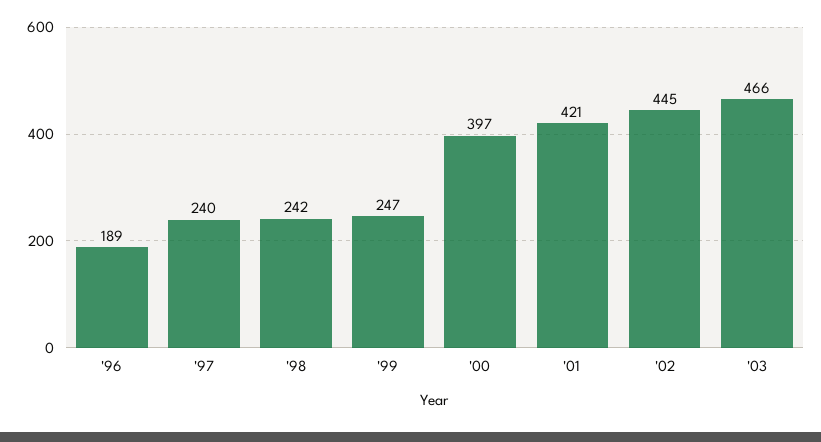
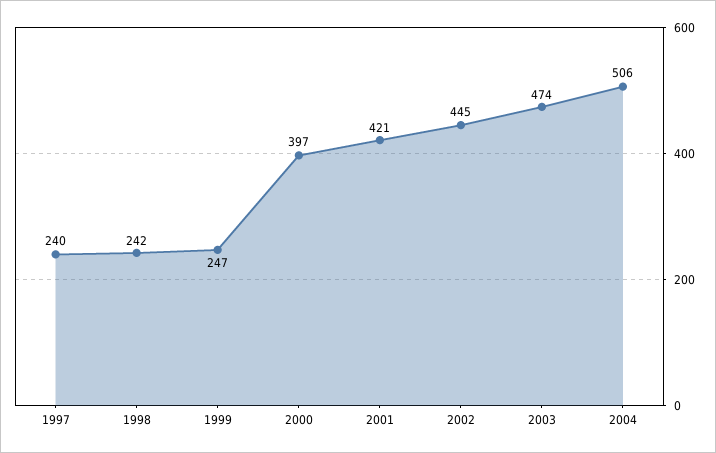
'96: 189 -> none
'03: 466 -> 474
2004: none -> 506

